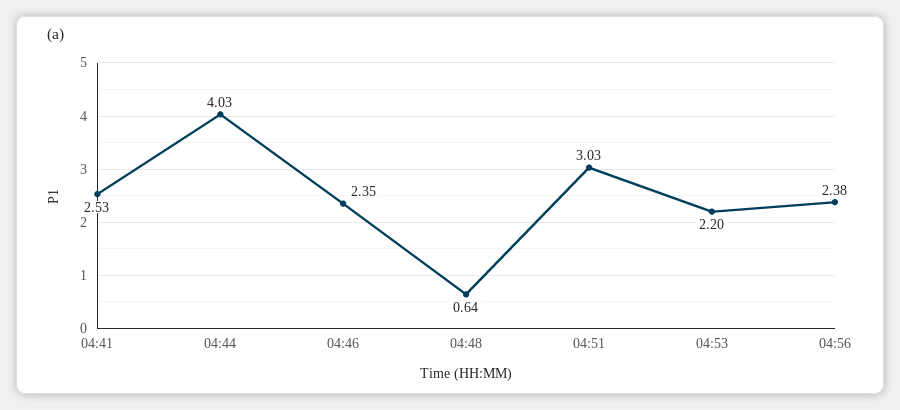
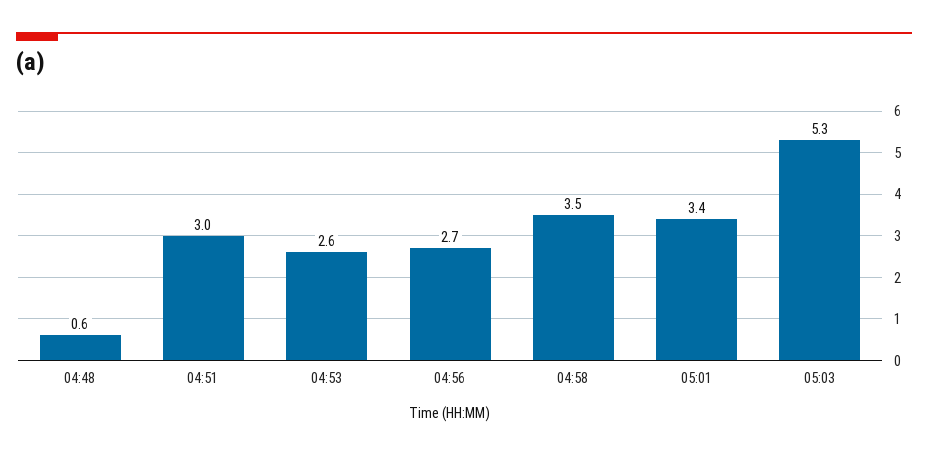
04:41: 2.53 -> none
04:44: 4.03 -> none
04:46: 2.35 -> none
04:53: 2.2 -> 2.6
04:56: 2.38 -> 2.7
04:58: none -> 3.5
05:01: none -> 3.4
05:03: none -> 5.3

